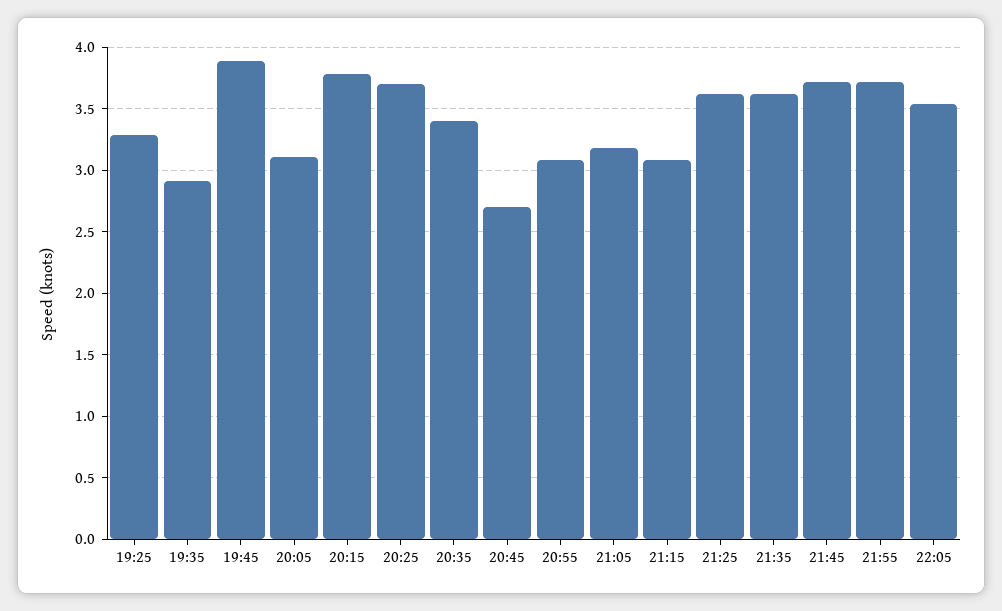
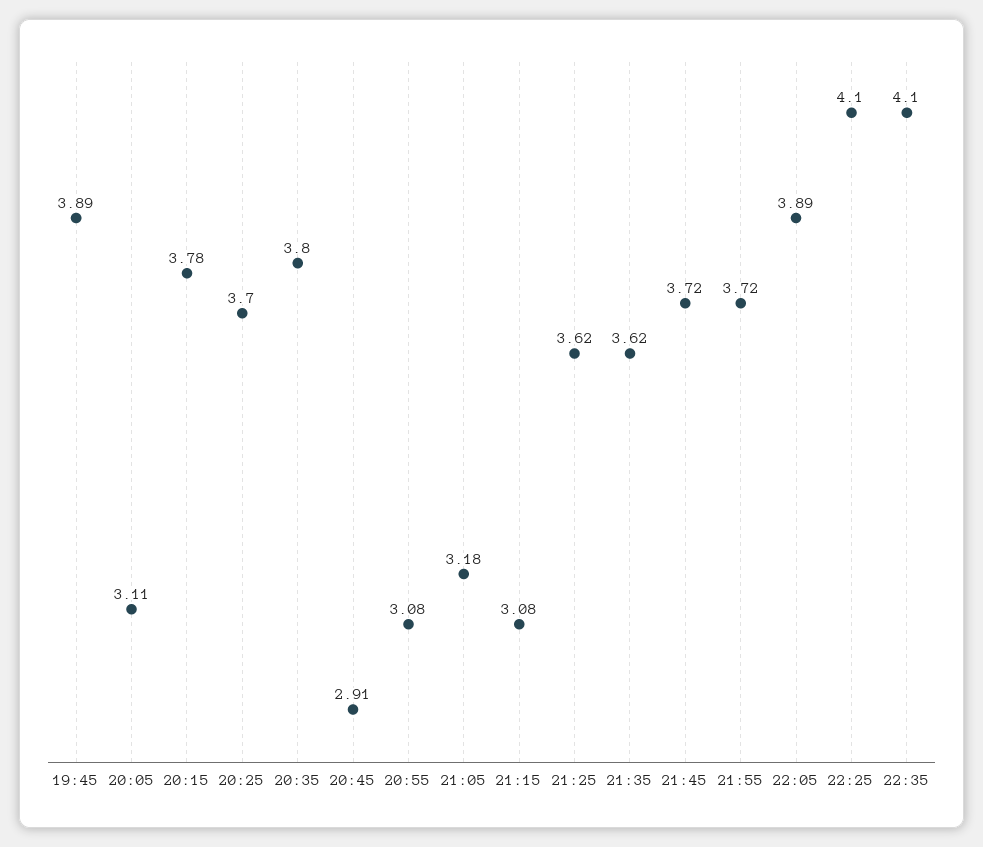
19:25: 3.3 -> none
19:35: 2.9 -> none
20:35: 3.4 -> 3.8
20:45: 2.7 -> 2.91
22:05: 3.55 -> 3.89
22:25: none -> 4.1
22:35: none -> 4.1

